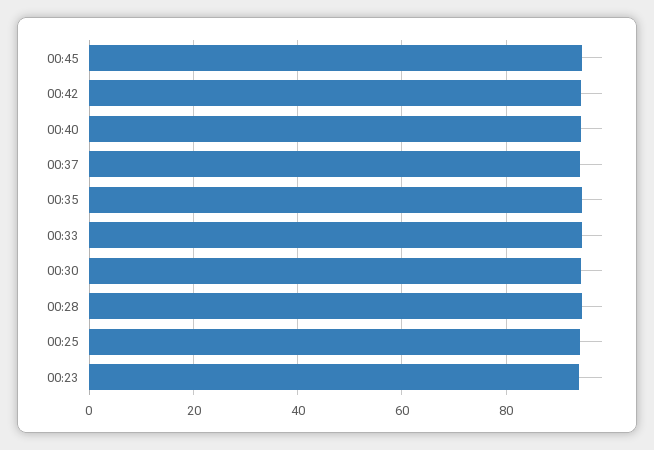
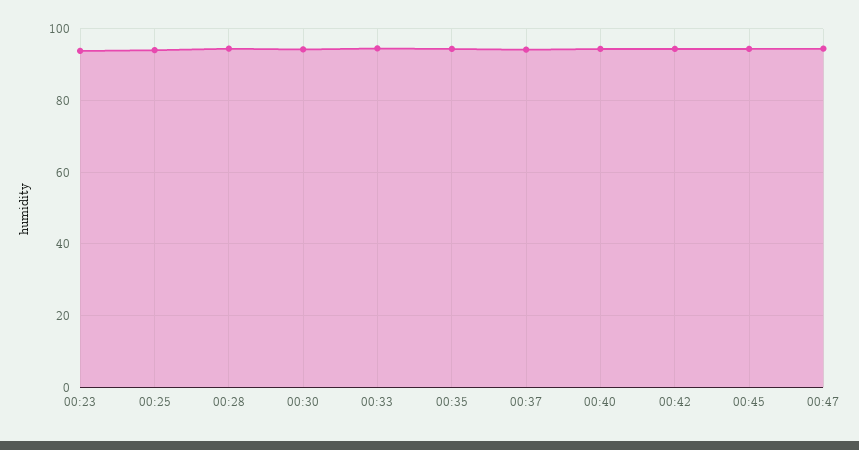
00:47: none -> 94

